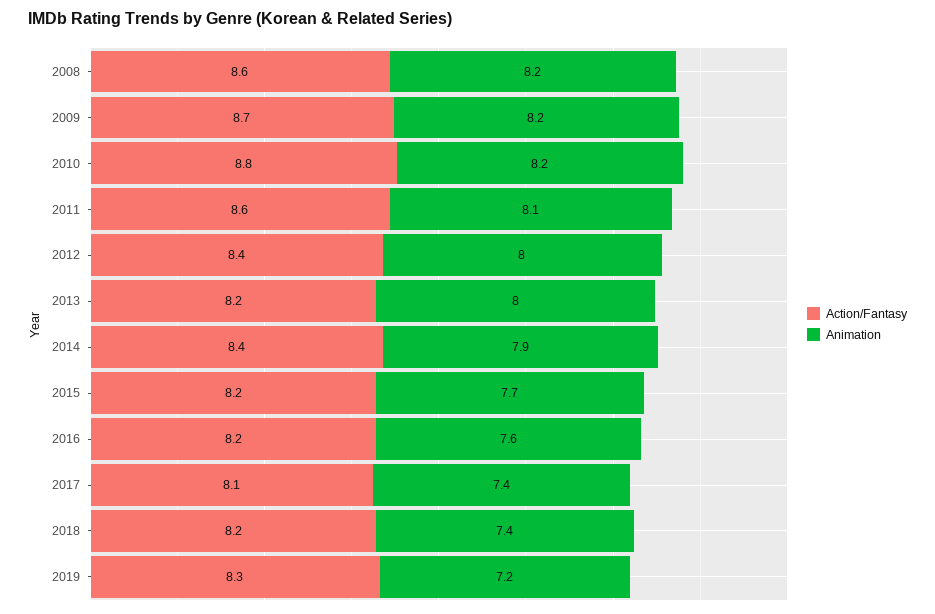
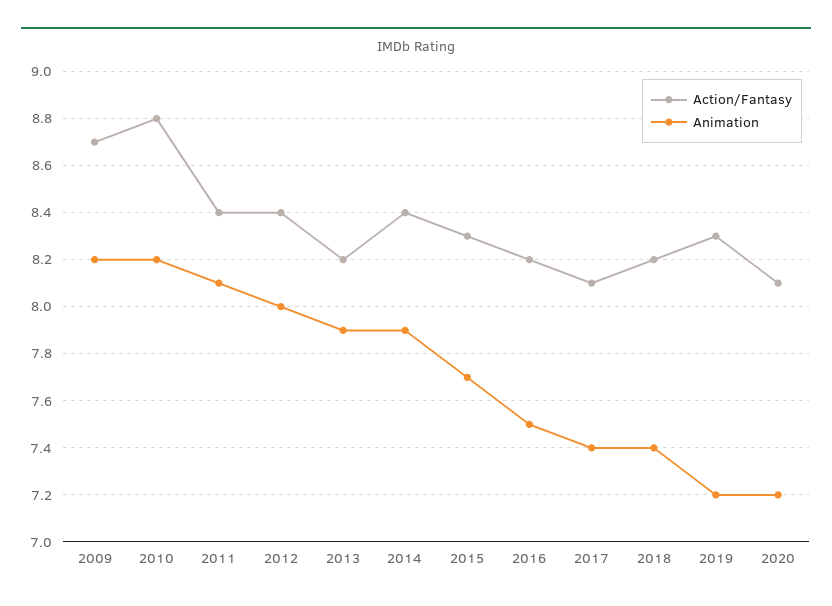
Action/Fantasy, 2008: 8.6 -> none
Animation, 2008: 8.2 -> none
Action/Fantasy, 2011: 8.6 -> 8.4
Animation, 2013: 8 -> 7.9
Action/Fantasy, 2015: 8.2 -> 8.3
Animation, 2016: 7.6 -> 7.5
Action/Fantasy, 2020: none -> 8.1
Animation, 2020: none -> 7.2

